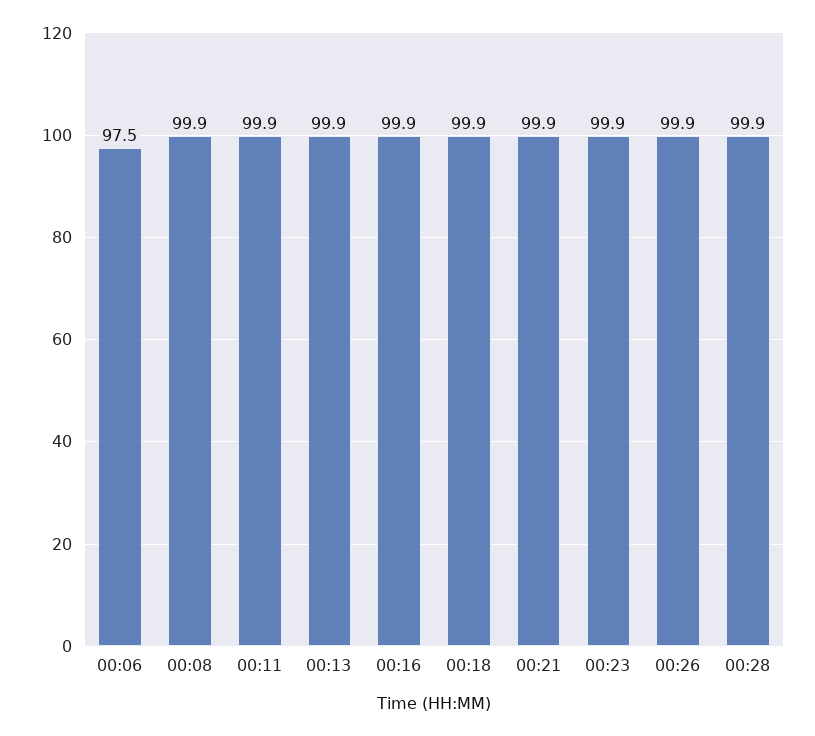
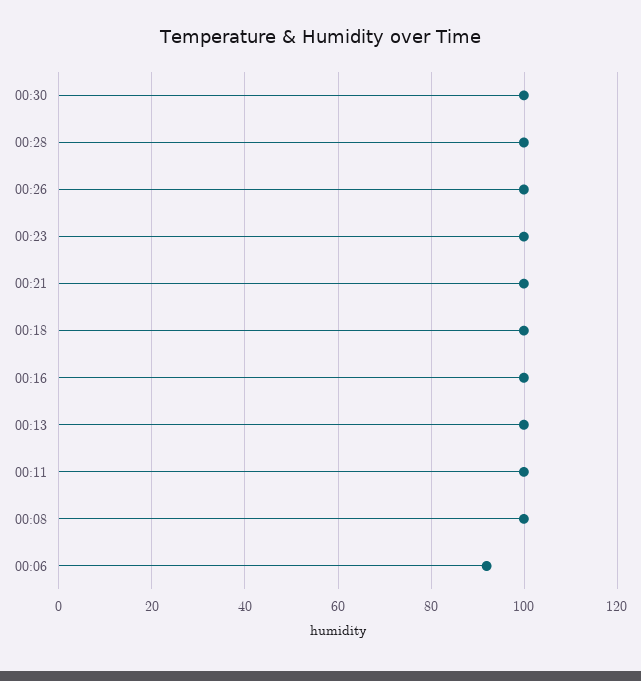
00:06: 97.5 -> 92
00:30: none -> 100

